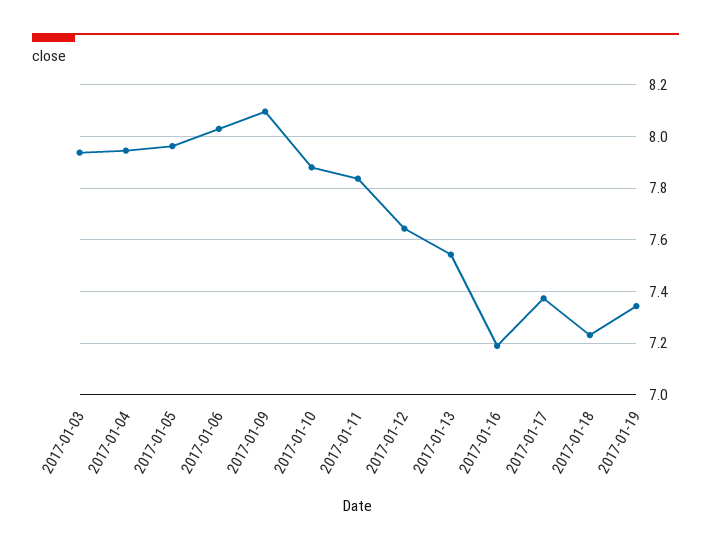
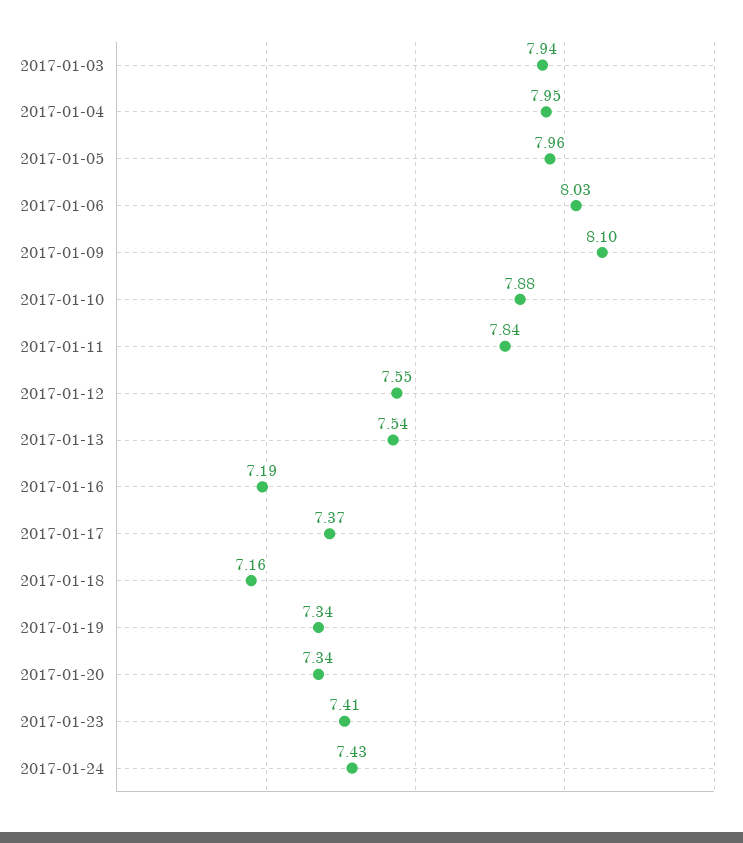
2017-01-12: 7.65 -> 7.55
2017-01-18: 7.225 -> 7.16
2017-01-20: none -> 7.34
2017-01-23: none -> 7.41
2017-01-24: none -> 7.43

